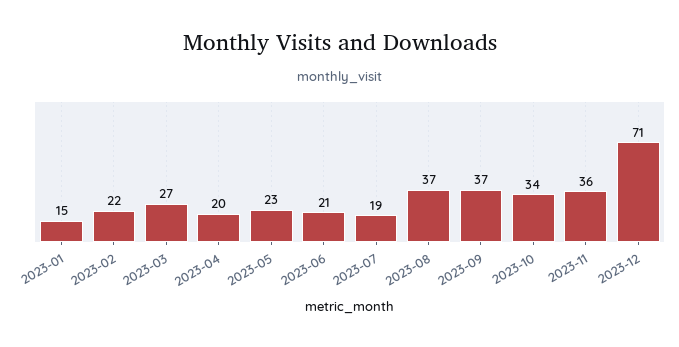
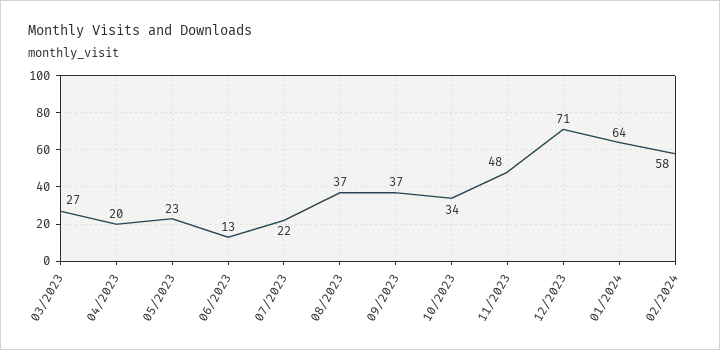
2023-01: 15 -> none
2023-02: 22 -> none
2023-06: 21 -> 13
2023-07: 19 -> 22
2023-11: 36 -> 48
01/2024: none -> 64
02/2024: none -> 58

